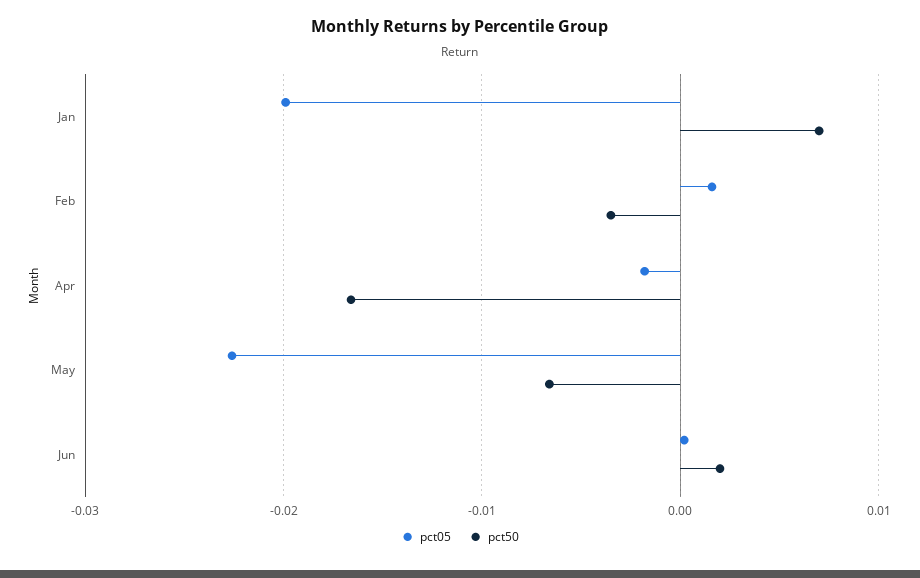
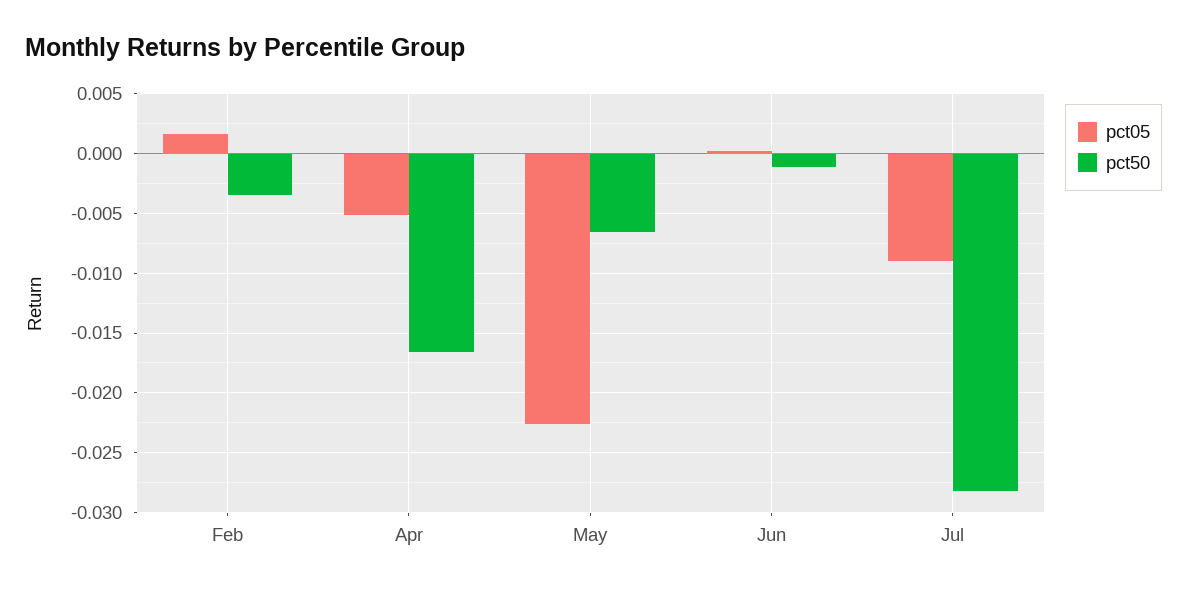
pct05, Jan: -0.02 -> none
pct50, Jan: 0.007 -> none
pct05, Apr: -0.002 -> -0.005
pct50, Jun: 0.002 -> -0.001
pct05, Jul: none -> -0.009
pct50, Jul: none -> -0.028

